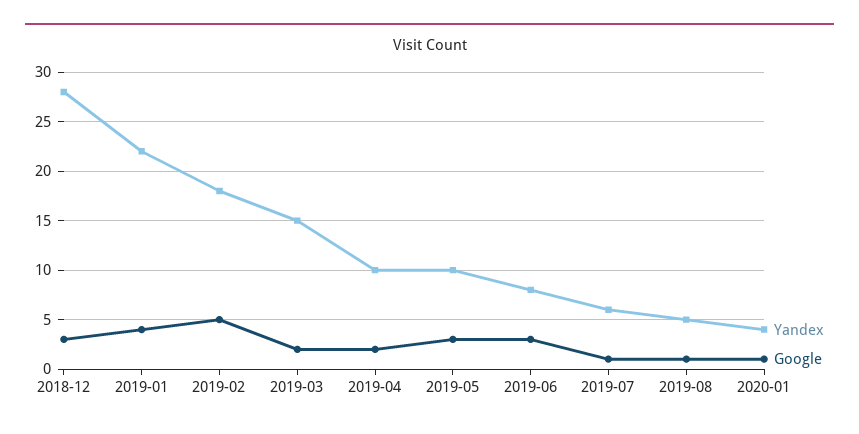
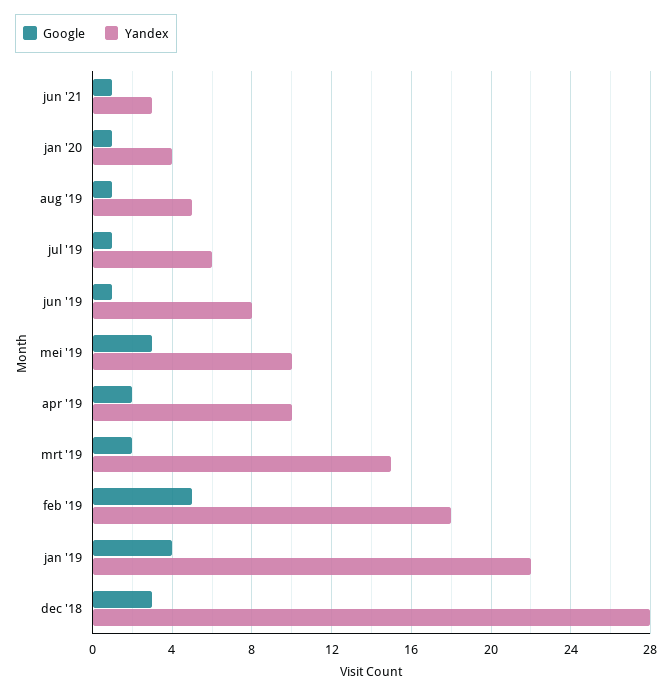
Google, 2019-06: 3 -> 1
Google, jun '21: none -> 1
Yandex, jun '21: none -> 3

